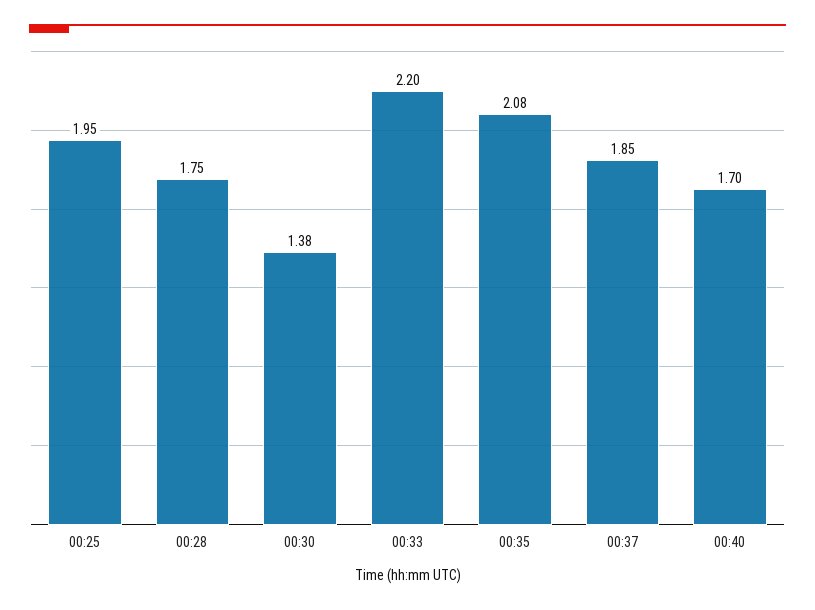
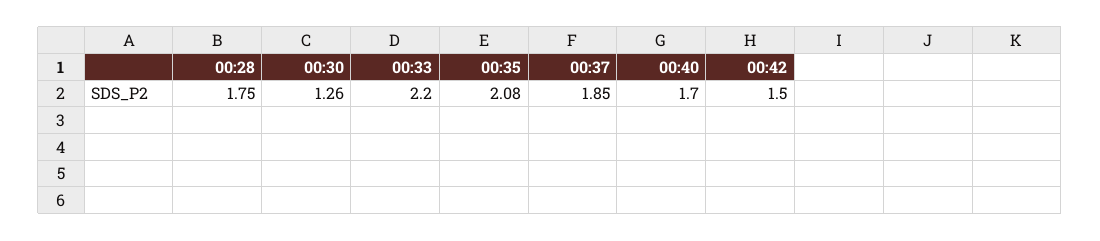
00:25: 1.95 -> none
00:30: 1.38 -> 1.26
00:42: none -> 1.5

